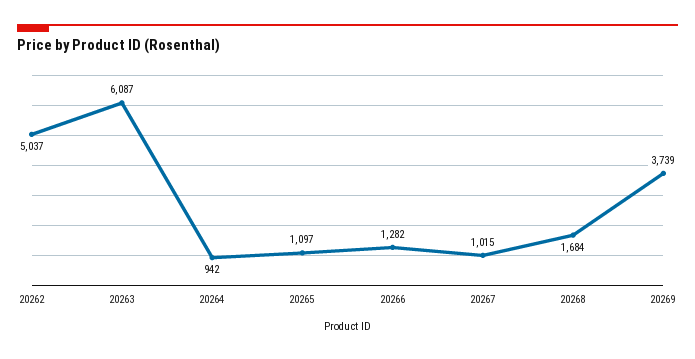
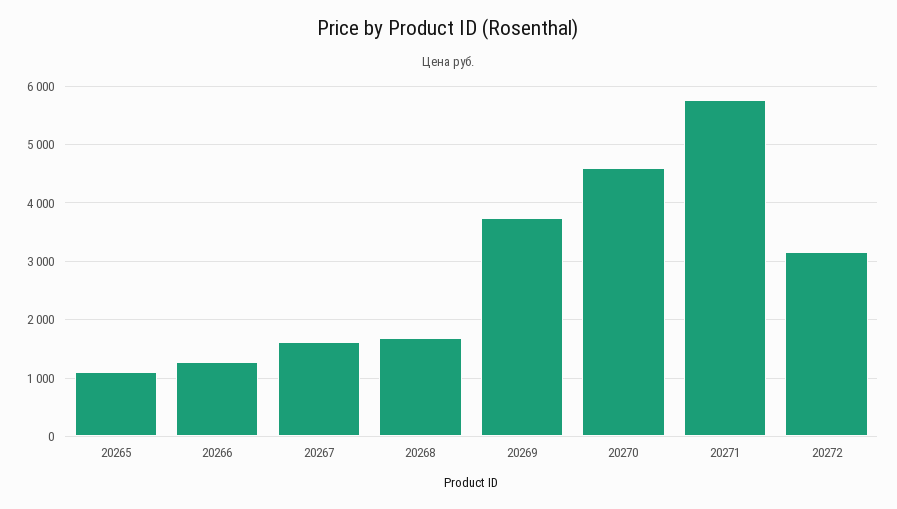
20262: 5037 -> none
20263: 6087 -> none
20264: 942 -> none
20267: 1015 -> 1600
20270: none -> 4600
20271: none -> 5800
20272: none -> 3200

